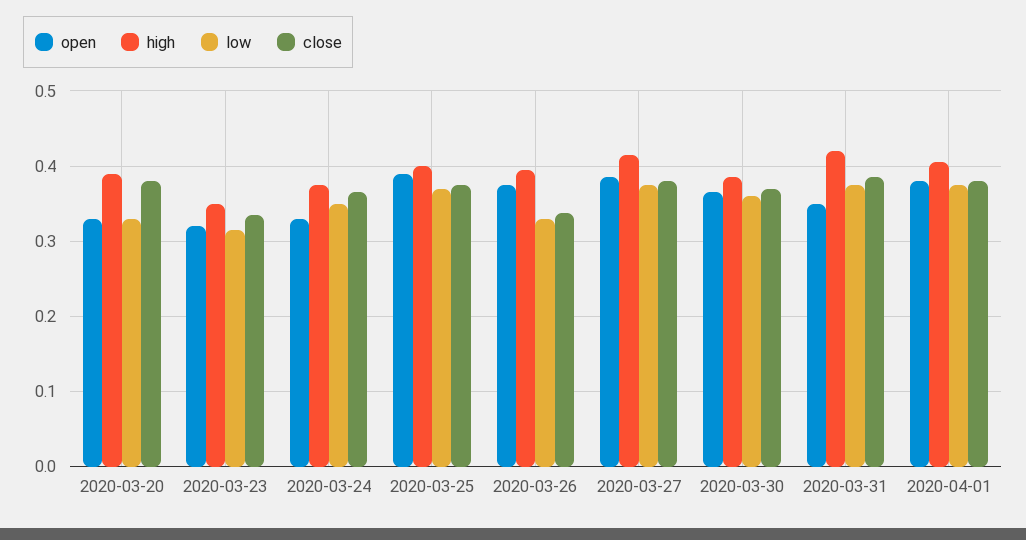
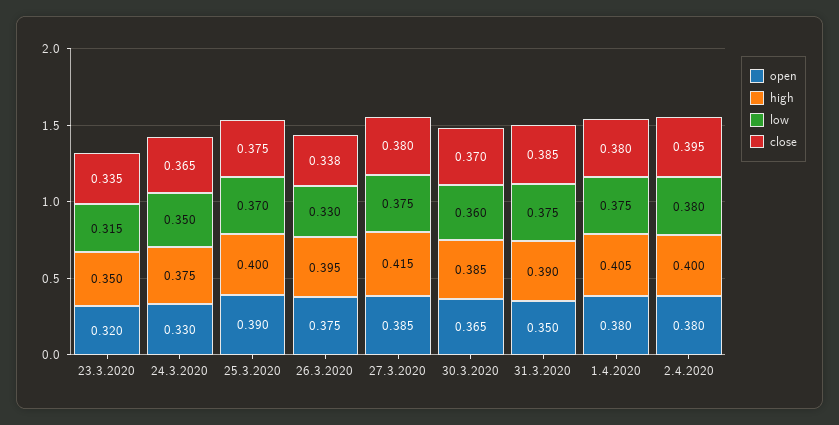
open, 2020-03-20: 0.33 -> none
high, 2020-03-20: 0.39 -> none
low, 2020-03-20: 0.33 -> none
close, 2020-03-20: 0.38 -> none
high, 2020-03-31: 0.42 -> 0.39
open, 2.4.2020: none -> 0.38
high, 2.4.2020: none -> 0.4
low, 2.4.2020: none -> 0.38
close, 2.4.2020: none -> 0.395

